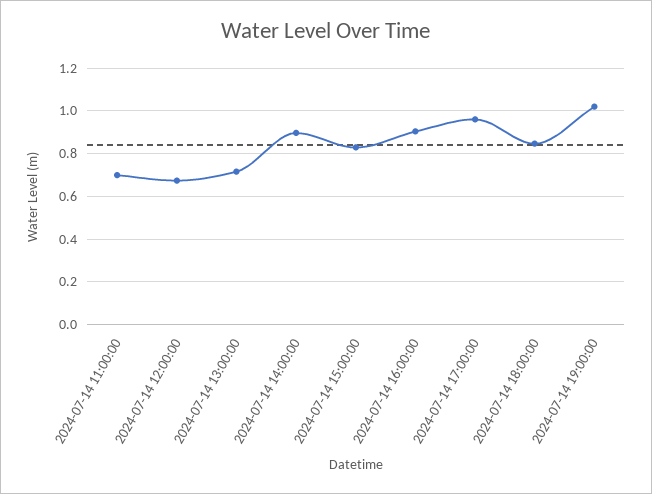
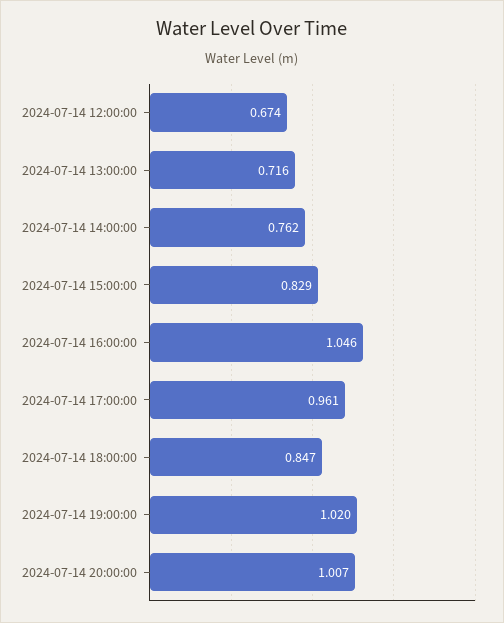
2024-07-14 11:00:00: 0.7 -> none
2024-07-14 14:00:00: 0.9 -> 0.762
2024-07-14 16:00:00: 0.9 -> 1.046
2024-07-14 20:00:00: none -> 1.007

